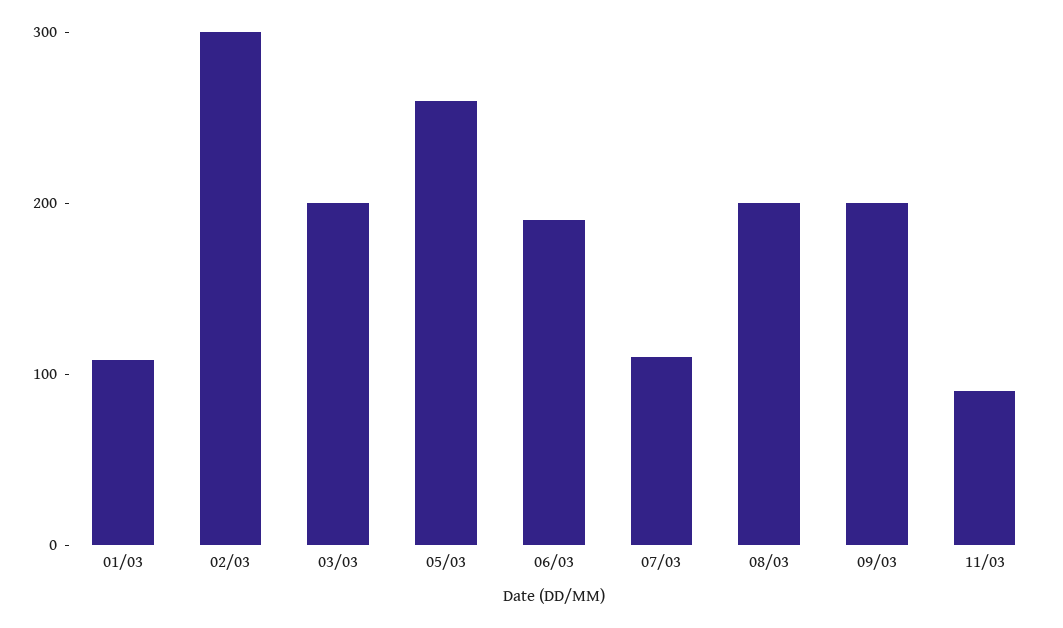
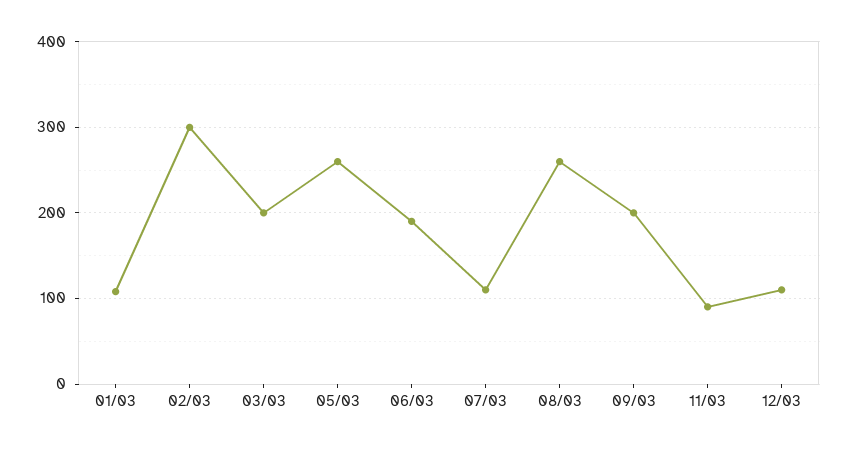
08/03: 200 -> 260
12/03: none -> 110

